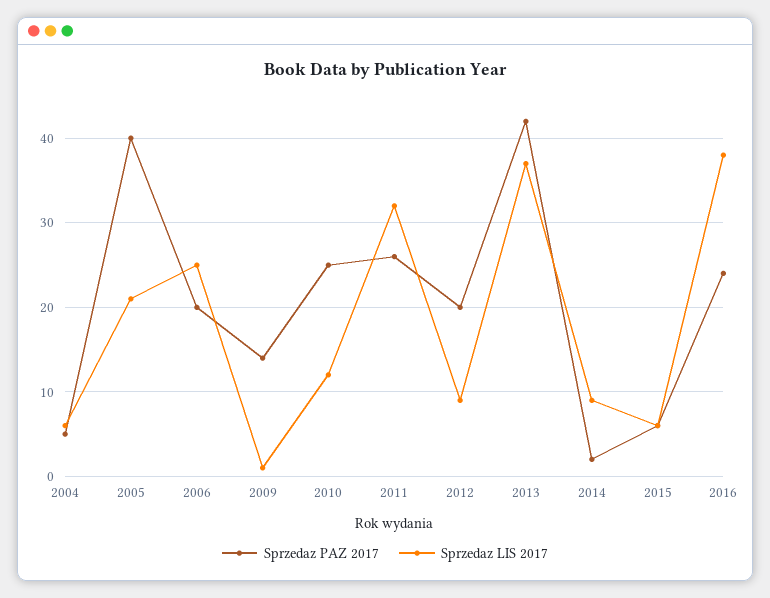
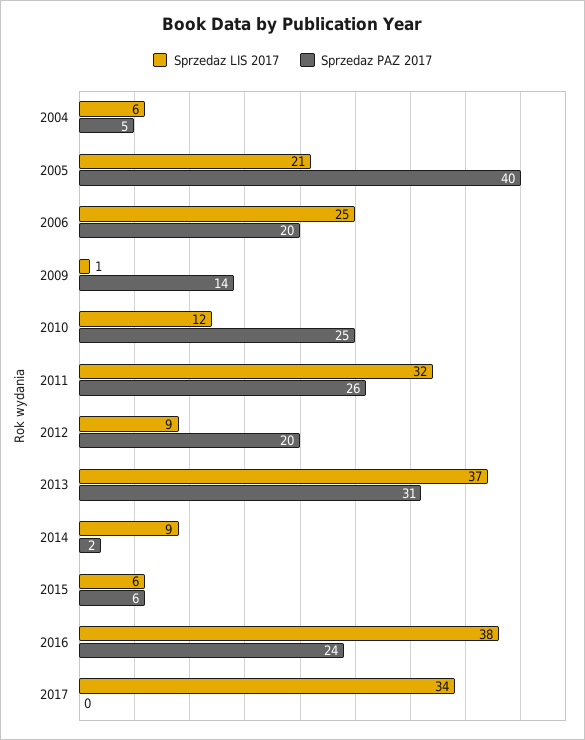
Sprzedaz PAZ 2017, 2013: 42 -> 31
Sprzedaz LIS 2017, 2017: none -> 34
Sprzedaz PAZ 2017, 2017: none -> 0

